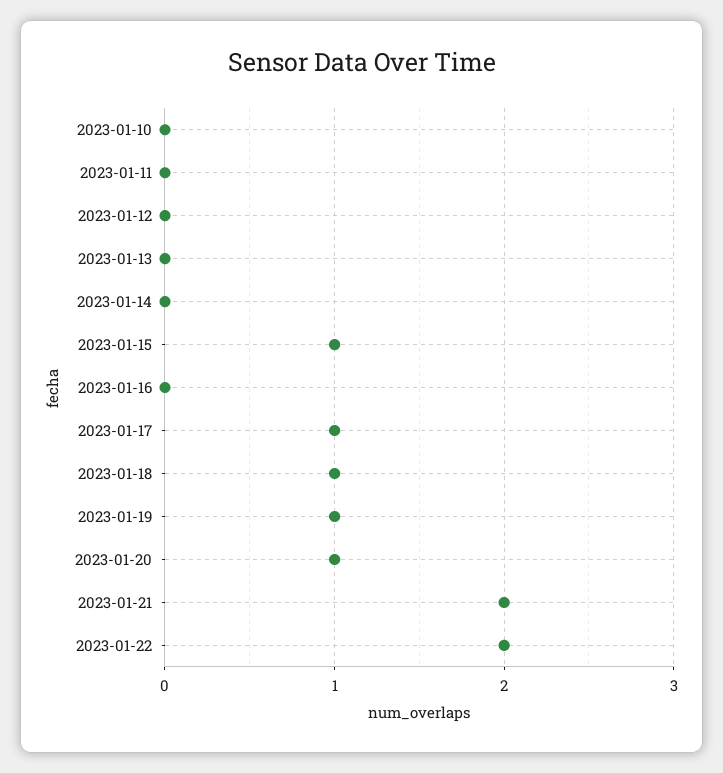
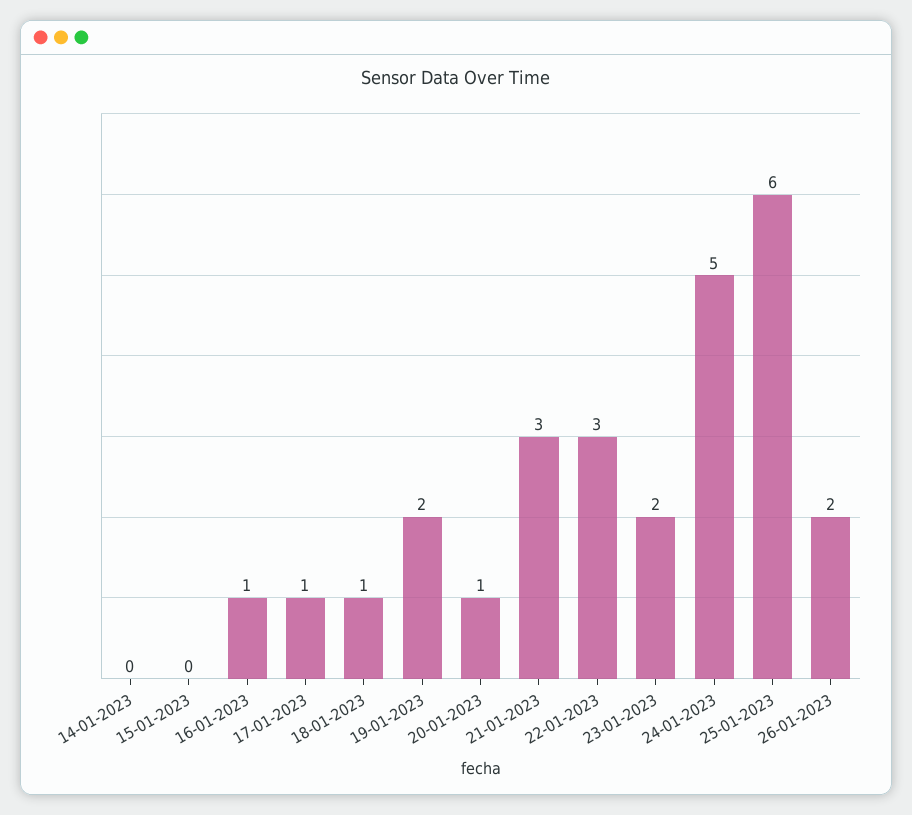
2023-01-10: 0 -> none
2023-01-11: 0 -> none
2023-01-12: 0 -> none
2023-01-13: 0 -> none
2023-01-15: 1 -> 0
2023-01-16: 0 -> 1
2023-01-19: 1 -> 2
2023-01-21: 2 -> 3
2023-01-22: 2 -> 3
23-01-2023: none -> 2
24-01-2023: none -> 5
25-01-2023: none -> 6
26-01-2023: none -> 2

